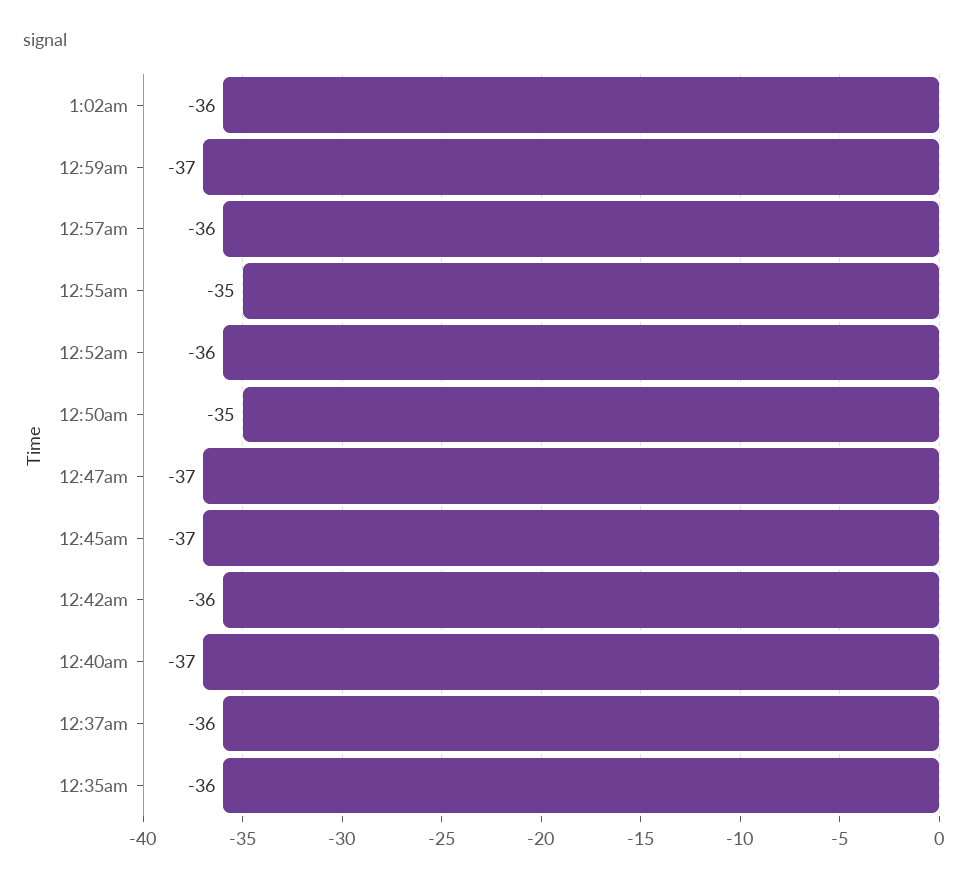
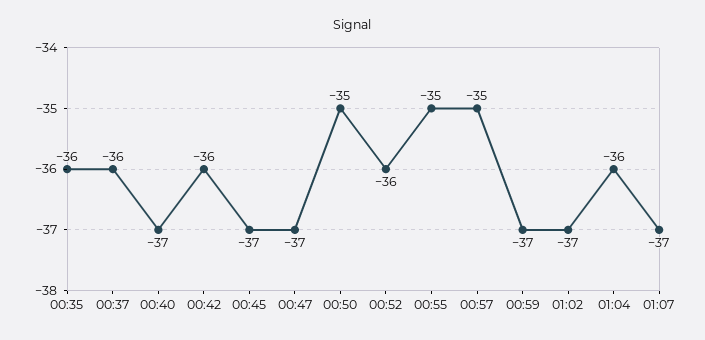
1:02am: -36 -> -37
12:57am: -36 -> -35
01:04: none -> -36
01:07: none -> -37

